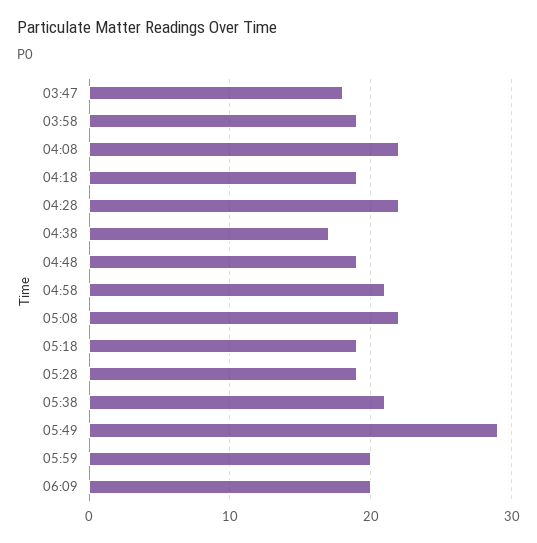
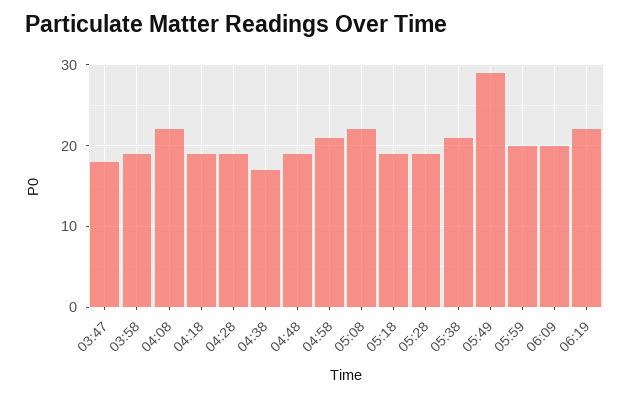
04:28: 22 -> 19
06:19: none -> 22

